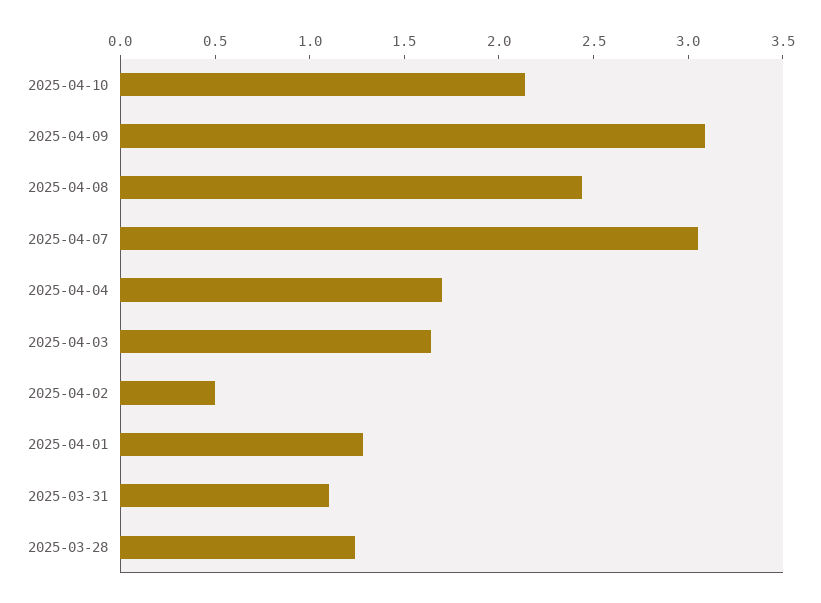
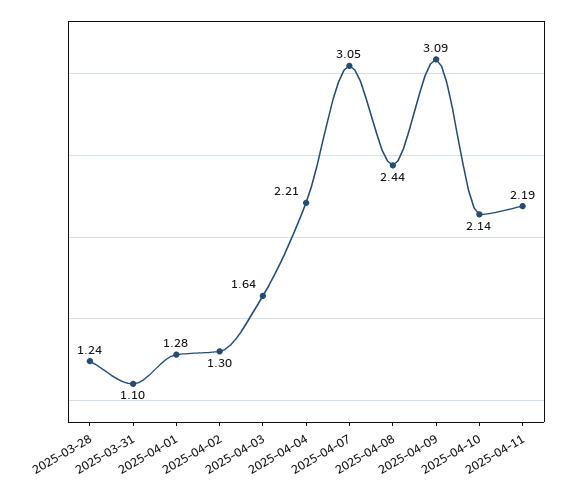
2025-04-04: 1.7 -> 2.21
2025-04-02: 0.5 -> 1.3
2025-04-11: none -> 2.19

